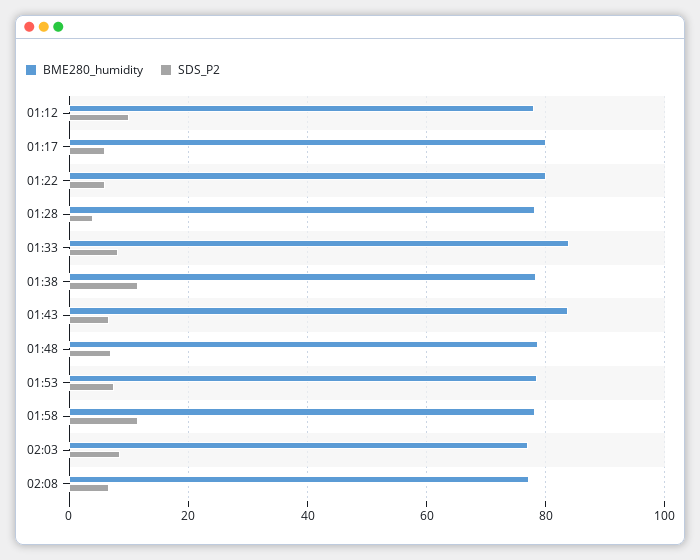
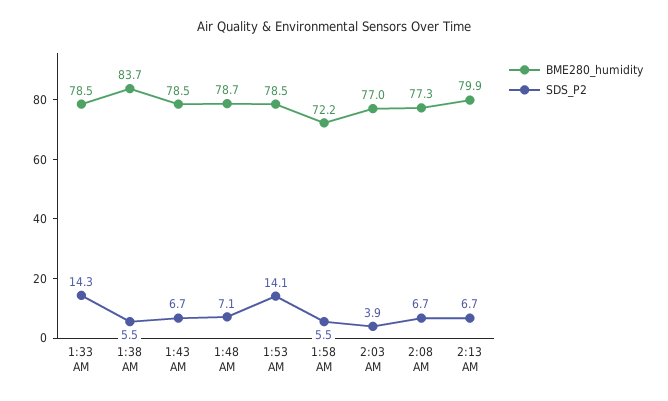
BME280_humidity, 01:12: 78 -> none
SDS_P2, 01:12: 10 -> none
BME280_humidity, 01:17: 80 -> none
SDS_P2, 01:17: 6 -> none
BME280_humidity, 01:22: 80 -> none
SDS_P2, 01:22: 6 -> none
BME280_humidity, 01:28: 78 -> none
SDS_P2, 01:28: 4 -> none
BME280_humidity, 01:33: 84 -> 78.5
SDS_P2, 01:33: 8 -> 14.3
BME280_humidity, 01:38: 78 -> 83.7
SDS_P2, 01:38: 12 -> 5.5
BME280_humidity, 01:43: 84 -> 78.5
SDS_P2, 01:53: 8 -> 14.1
BME280_humidity, 01:58: 78 -> 72.2
SDS_P2, 01:58: 12 -> 5.5
SDS_P2, 02:03: 8 -> 3.9
BME280_humidity, 2:13 AM: none -> 79.9
SDS_P2, 2:13 AM: none -> 6.7

